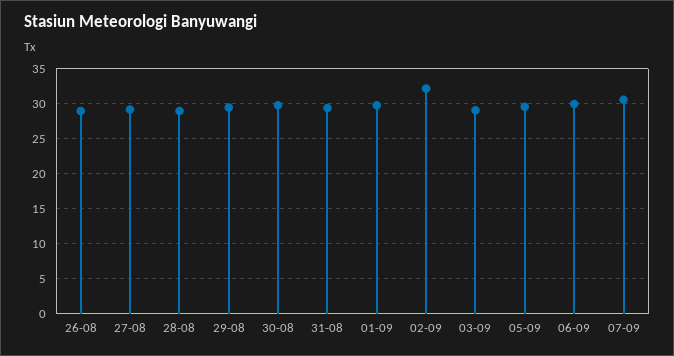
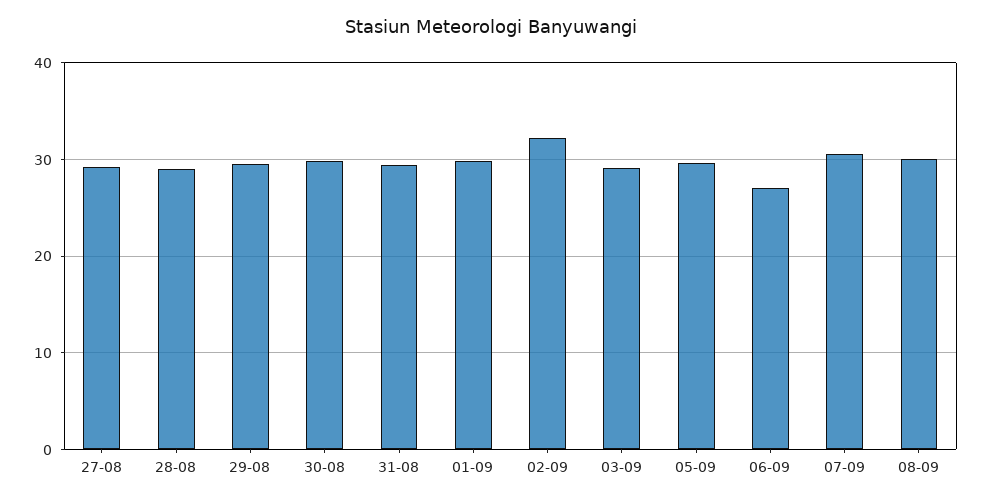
26-08: 29 -> none
06-09: 30 -> 27
08-09: none -> 30

